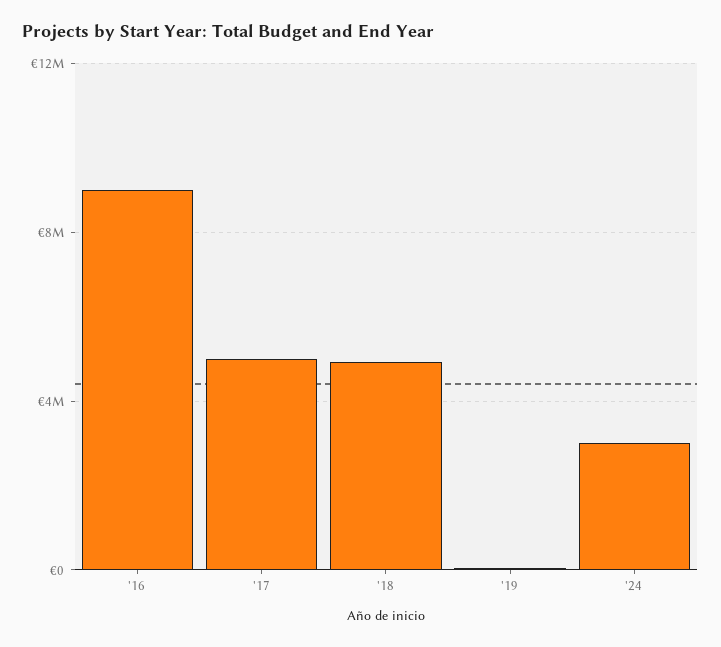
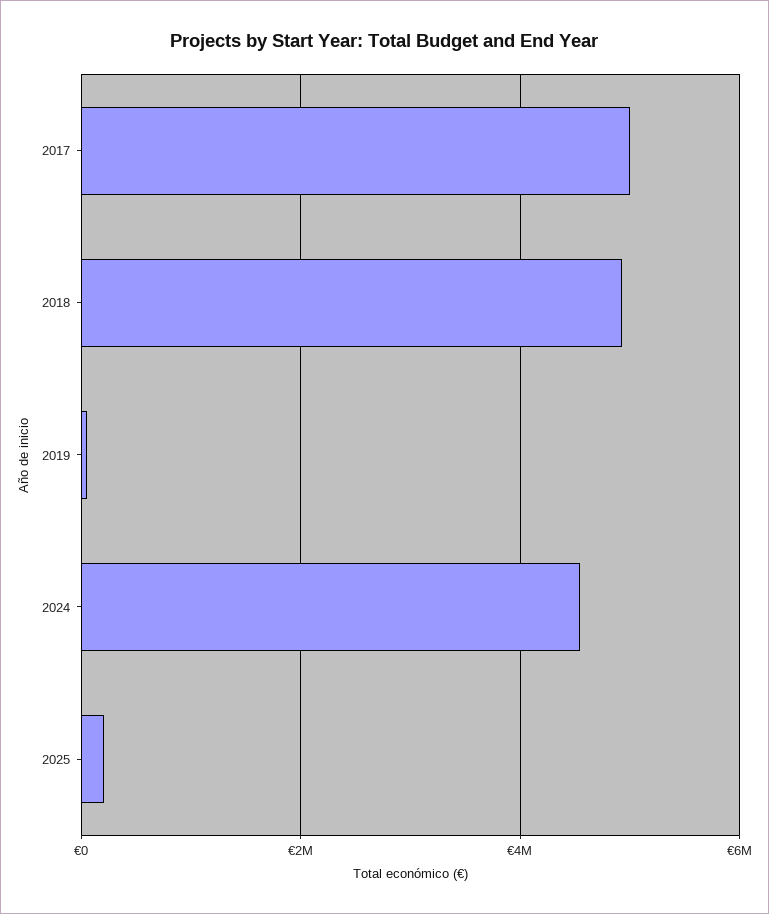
'16: 9000000 -> none
'24: 3000000 -> 4600000
2025: none -> 200000

